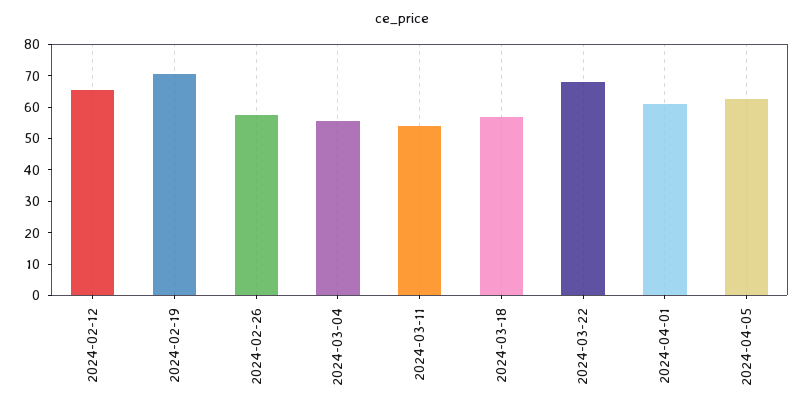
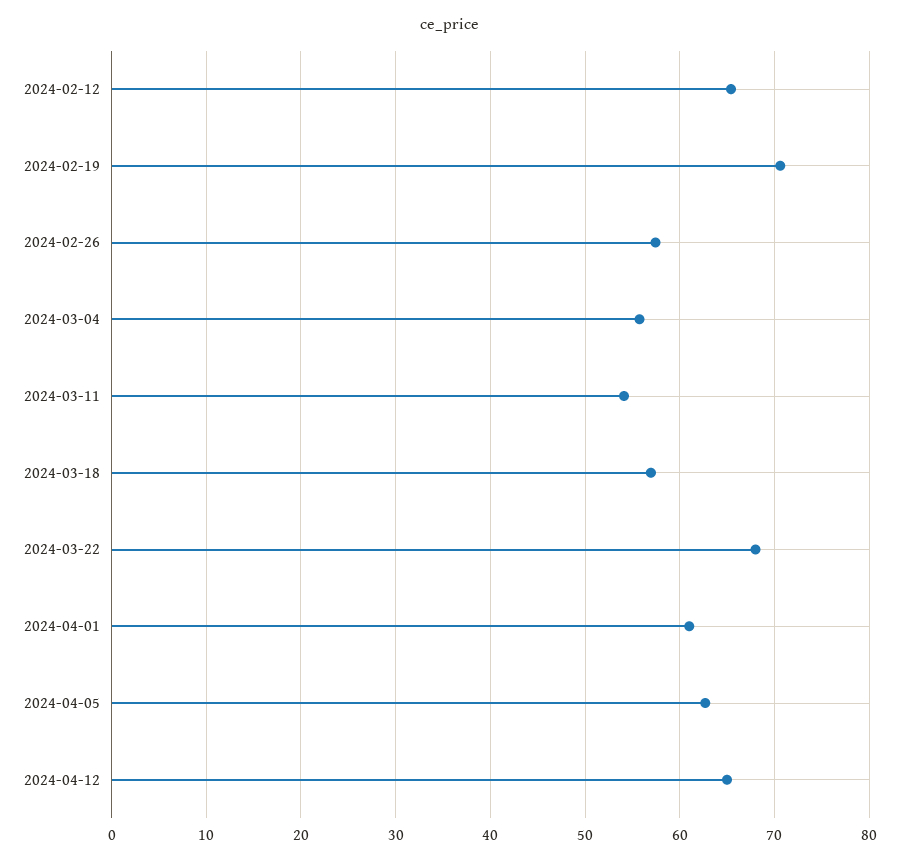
2024-04-12: none -> 65

